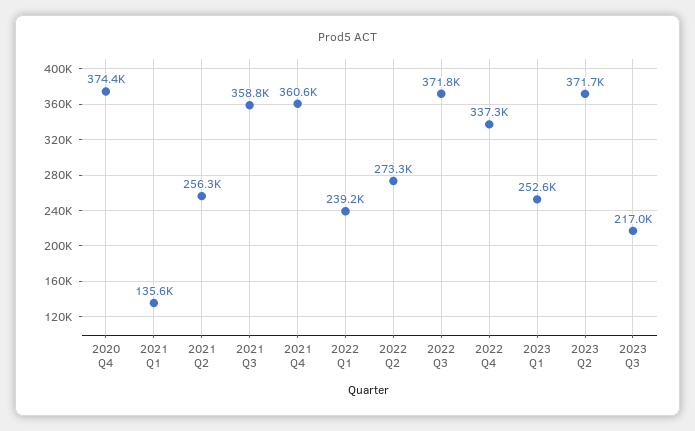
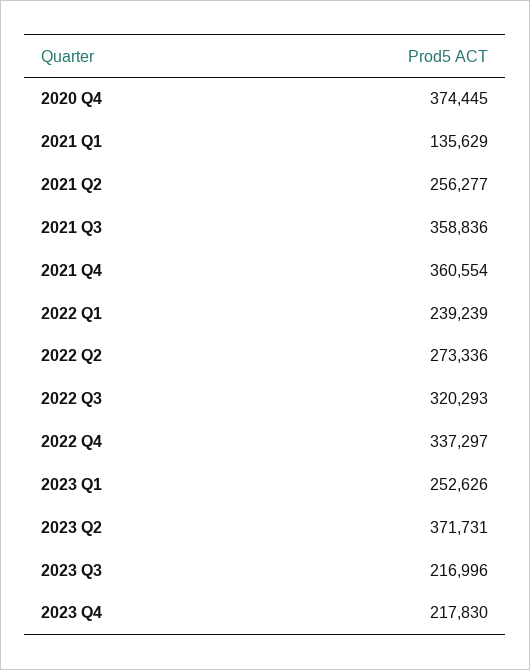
2022 Q3: 371800 -> 320293
2023 Q4: none -> 217830

